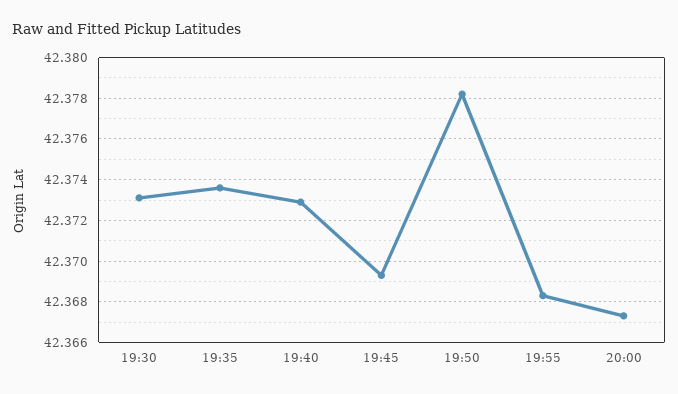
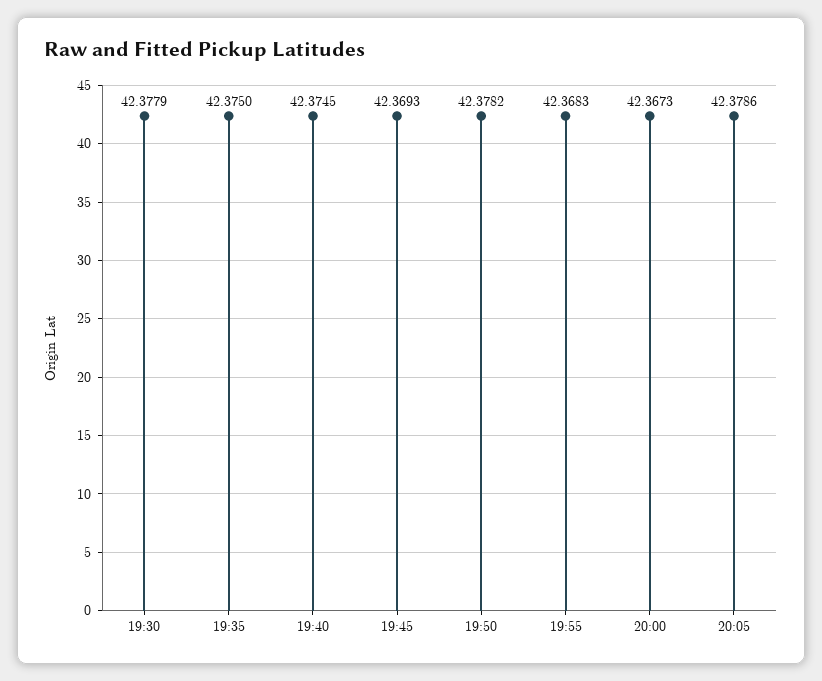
19:30: 42.373 -> 42.3779
19:35: 42.3735 -> 42.375
19:40: 42.373 -> 42.3745
20:05: none -> 42.3786

